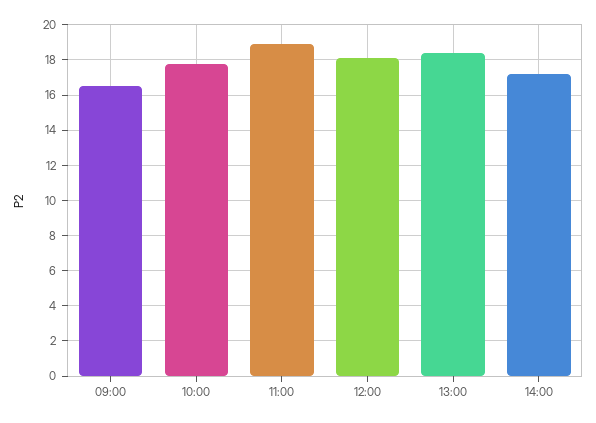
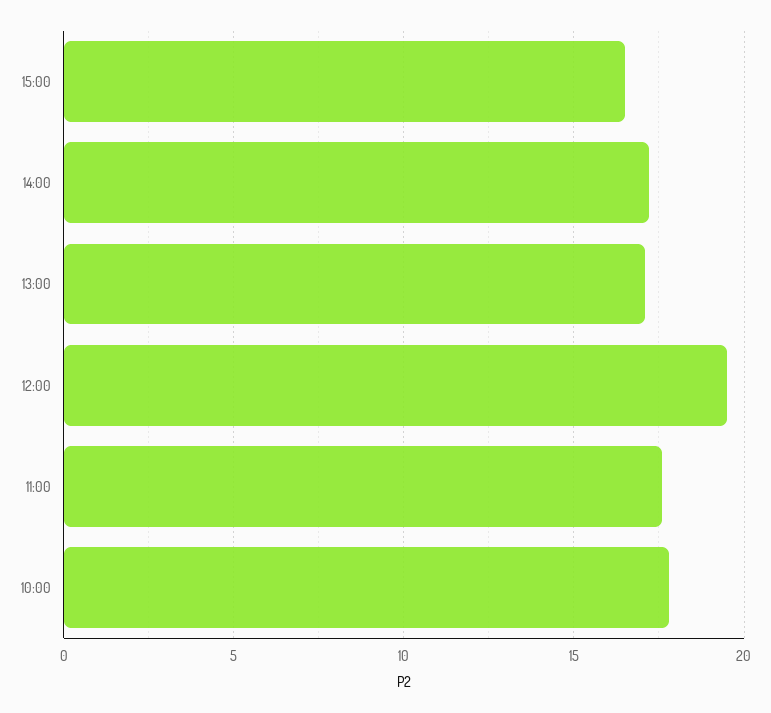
09:00: 16.5 -> none
11:00: 19 -> 17.5
12:00: 18 -> 19.5
13:00: 18.5 -> 17
15:00: none -> 16.5

